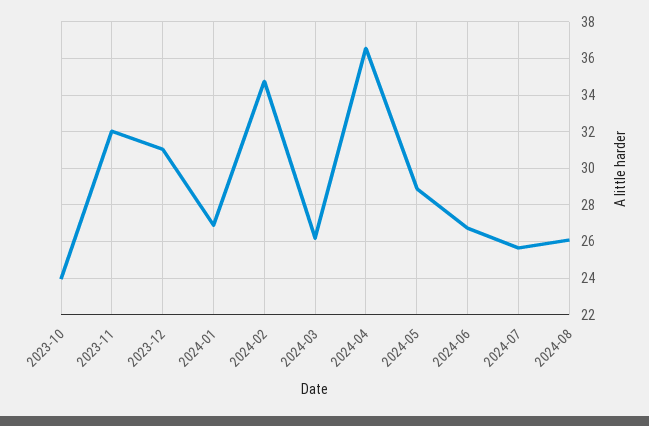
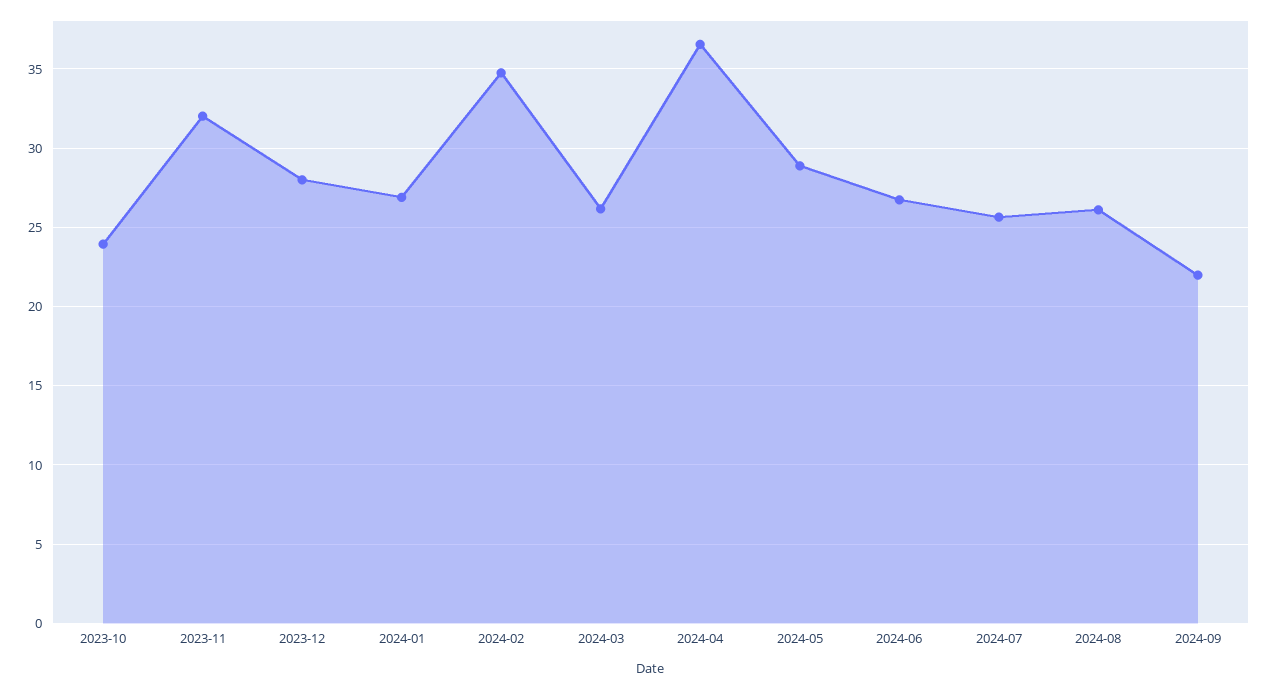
2023-12: 31 -> 28
2024-09: none -> 22

